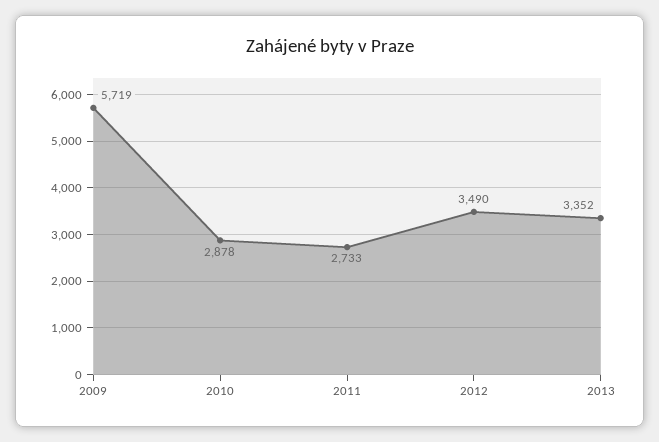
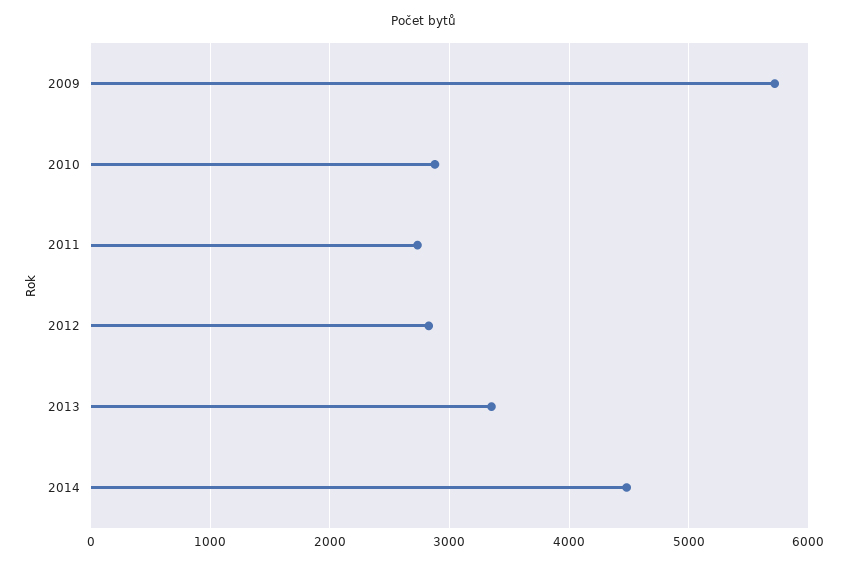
2012: 3490 -> 2800
2014: none -> 4500

